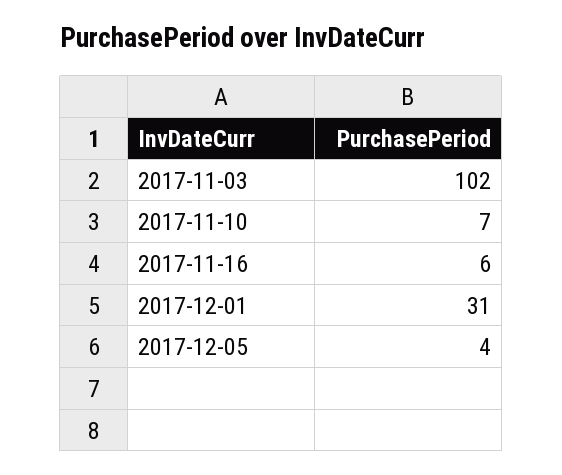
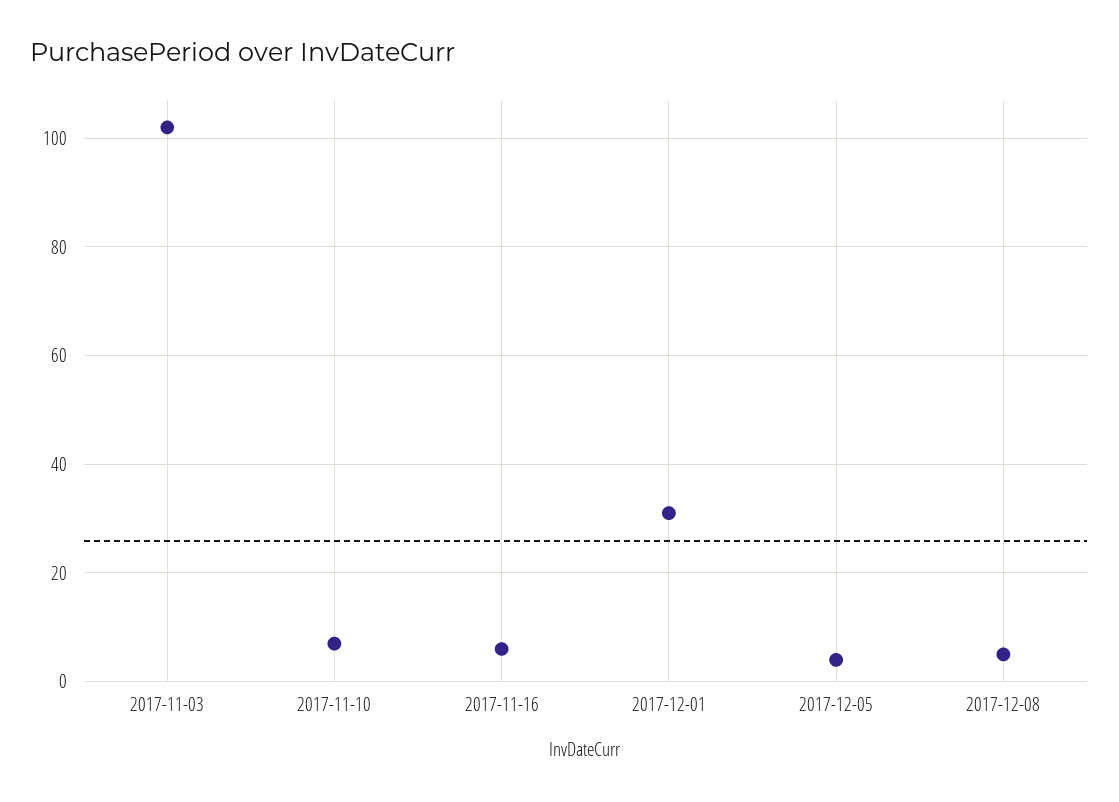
2017-12-08: none -> 5

